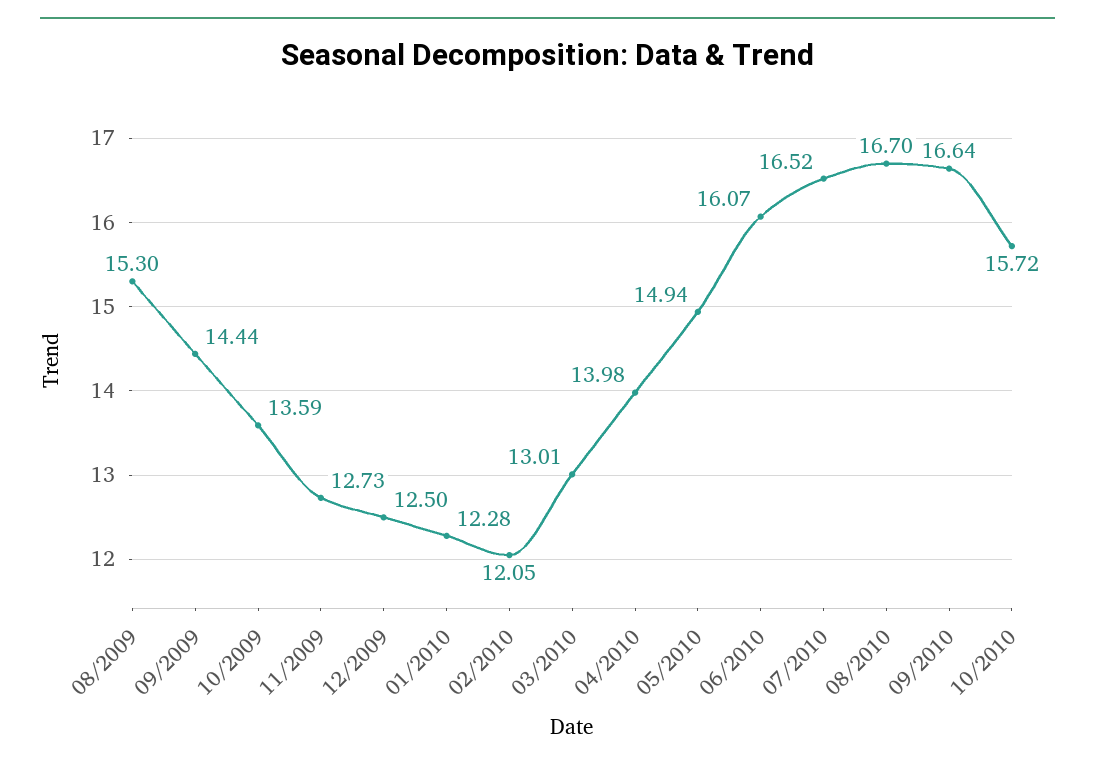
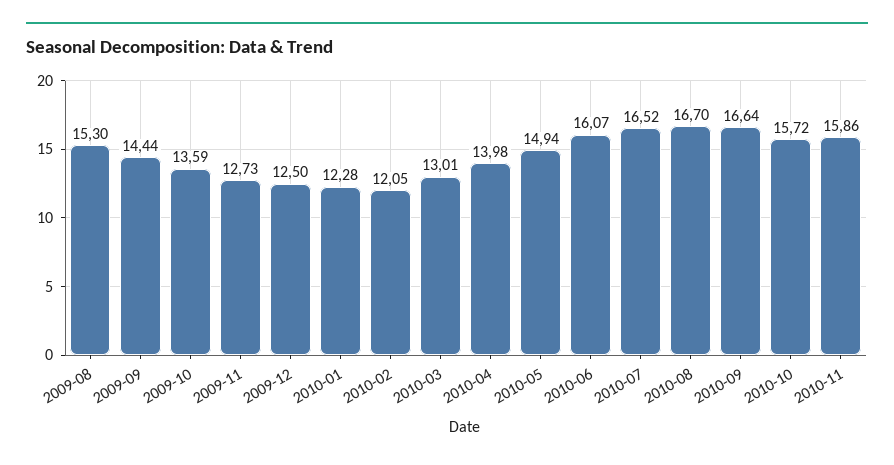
2010-11: none -> 15.86

